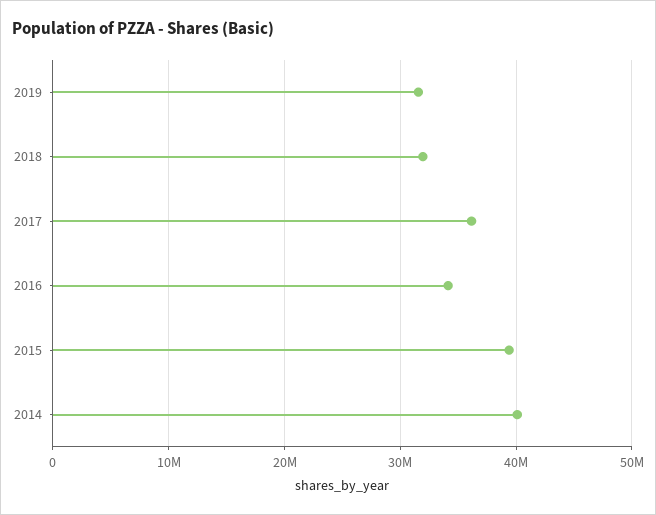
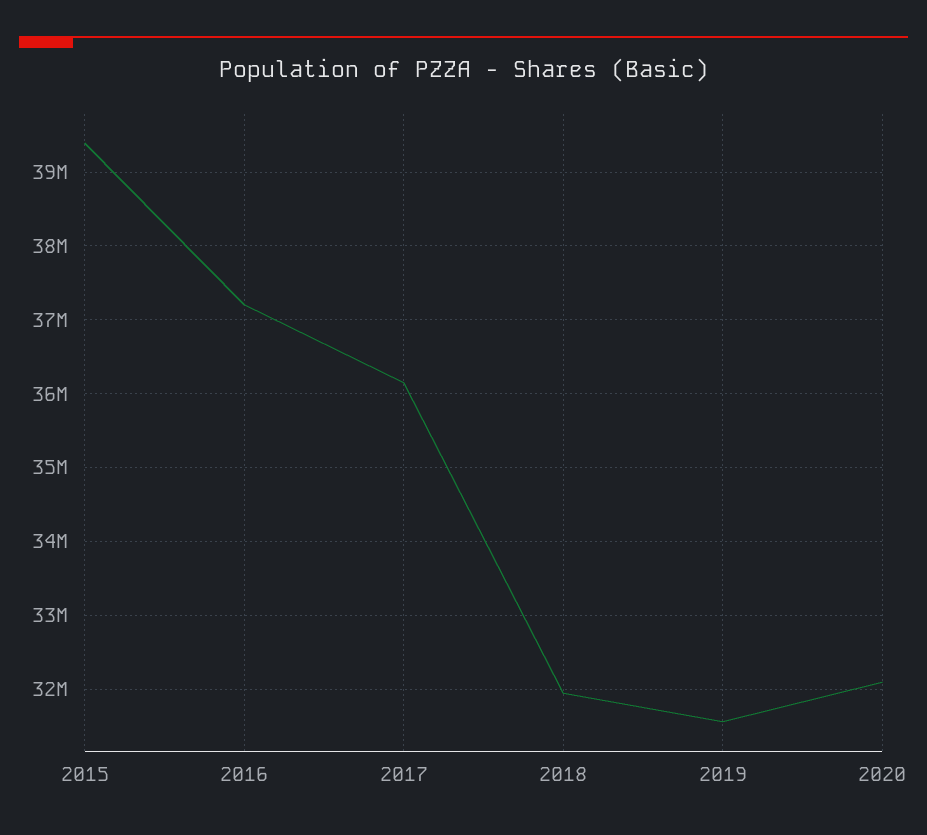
2016: 34000000 -> 37200000
2014: 40000000 -> none
2020: none -> 32100000

